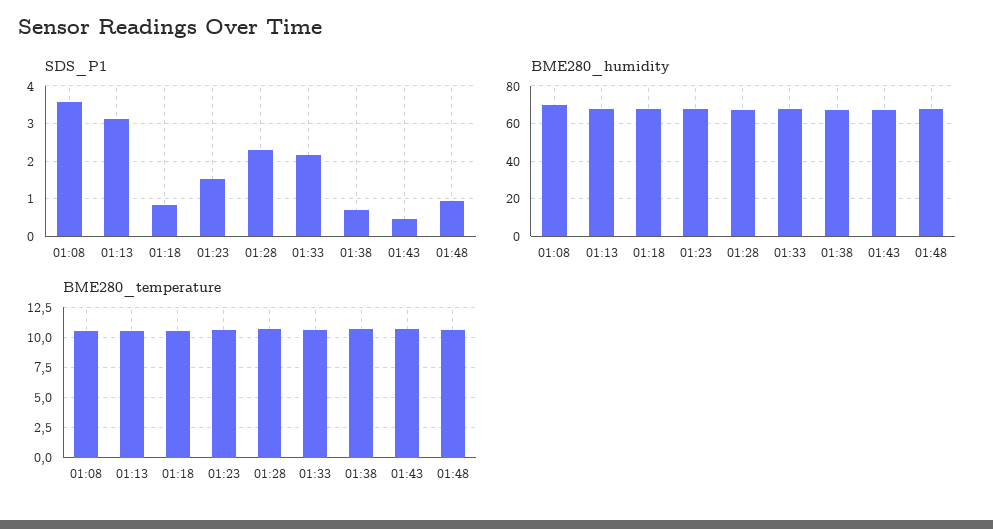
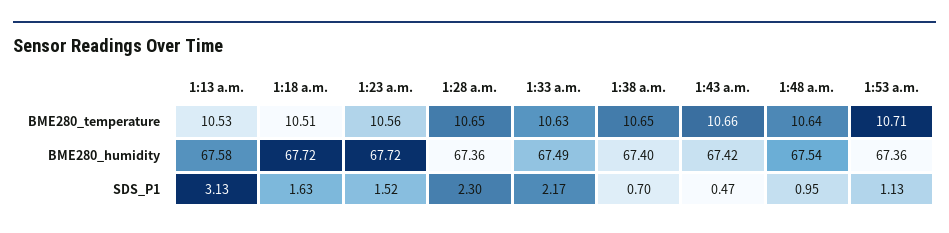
SDS_P1, 01:08: 3.6 -> none
SDS_P1, 01:18: 0.8 -> 1.63
BME280_humidity, 01:08: 70 -> none
BME280_temperature, 01:08: 10.5 -> none
BME280_temperature, 1:53 a.m.: none -> 10.71
BME280_humidity, 1:53 a.m.: none -> 67.36
SDS_P1, 1:53 a.m.: none -> 1.13

